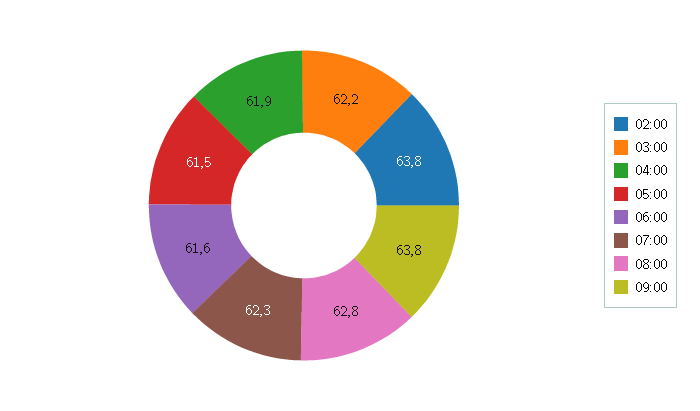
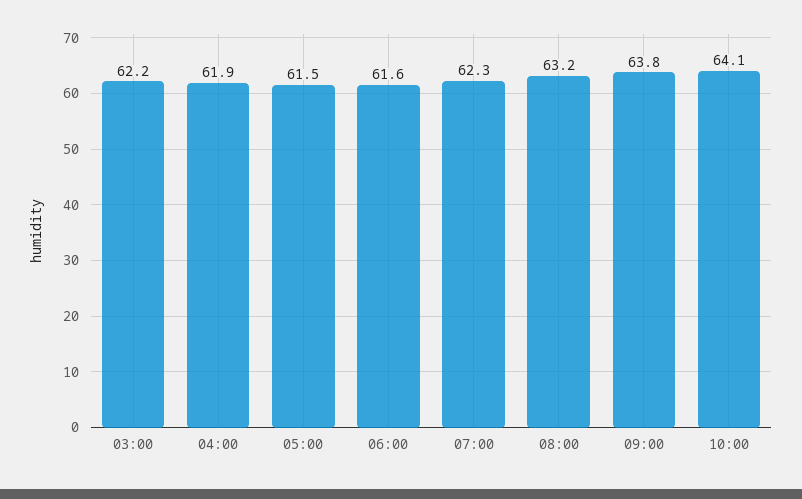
02:00: 63.8 -> none
08:00: 62.8 -> 63.2
10:00: none -> 64.1

